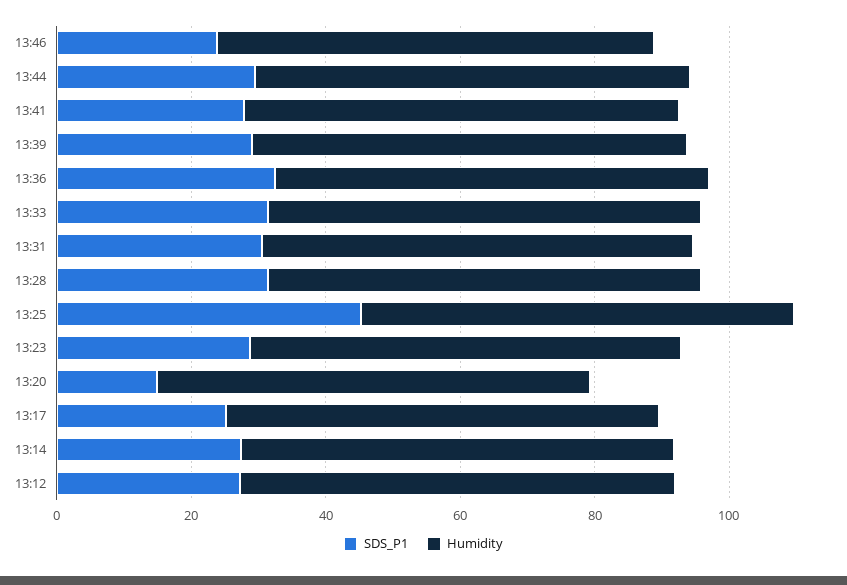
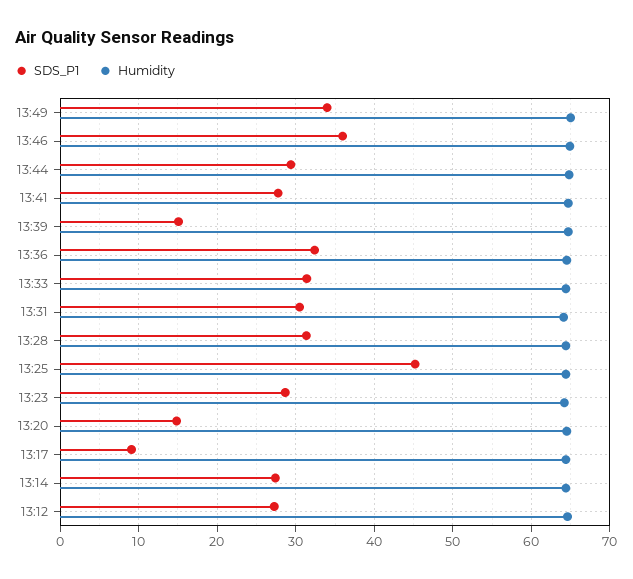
SDS_P1, 13:46: 25 -> 36
SDS_P1, 13:39: 30 -> 15
SDS_P1, 13:17: 25 -> 9
SDS_P1, 13:49: none -> 34
Humidity, 13:49: none -> 65

